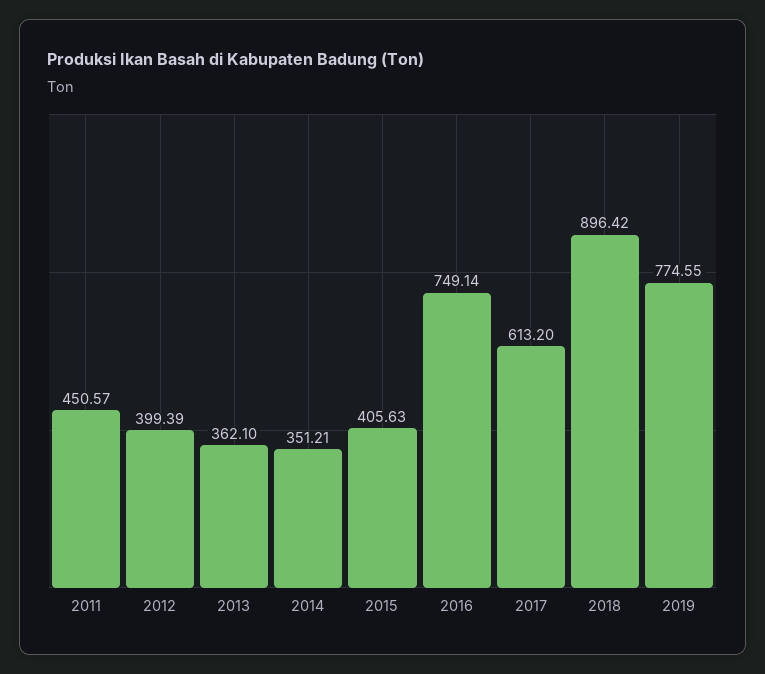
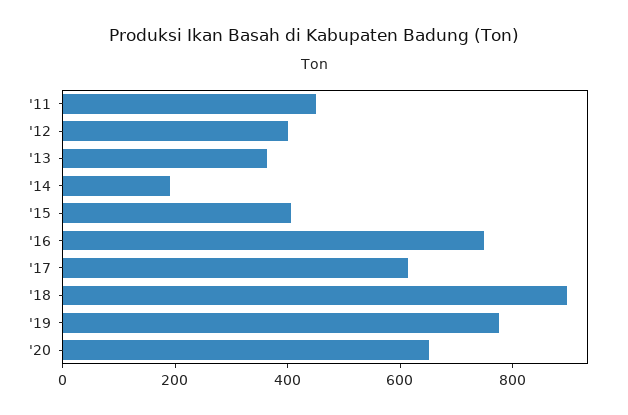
2014: 351.21 -> 200
'20: none -> 650

